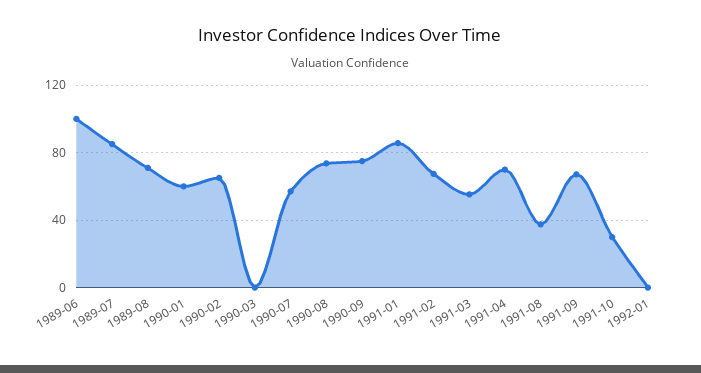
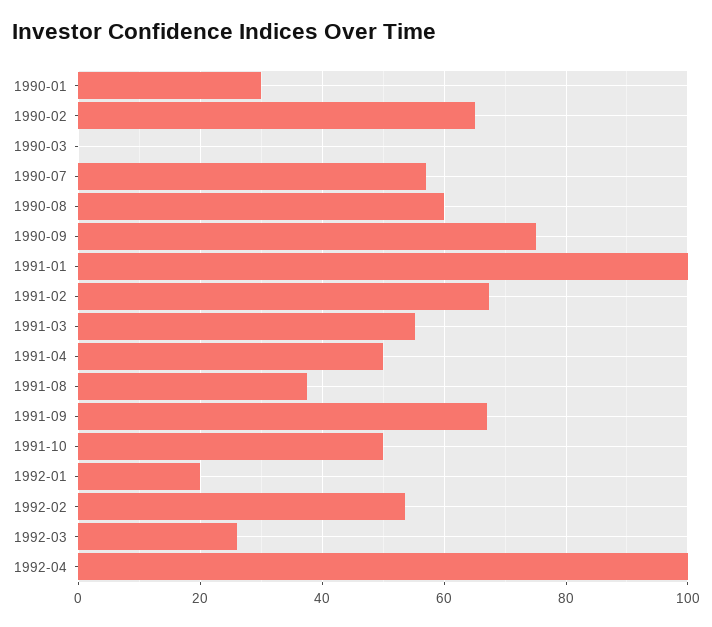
1989-06: 100 -> none
1989-07: 85 -> none
1989-08: 70 -> none
1990-01: 60 -> 30
1990-08: 75 -> 60
1991-01: 85 -> 100
1991-04: 70 -> 50
1991-10: 30 -> 50
1992-01: 0 -> 20
1992-02: none -> 54
1992-03: none -> 26
1992-04: none -> 100

